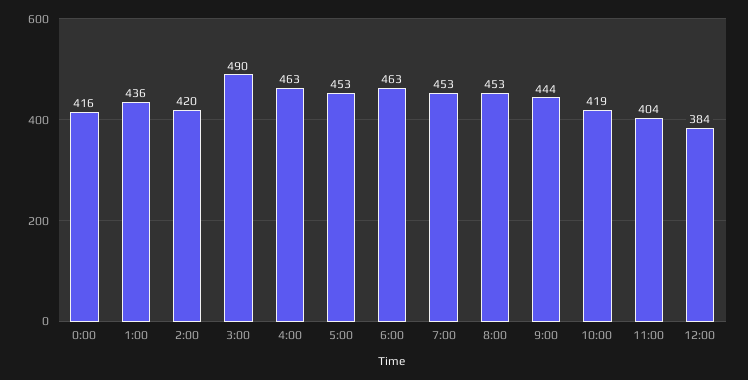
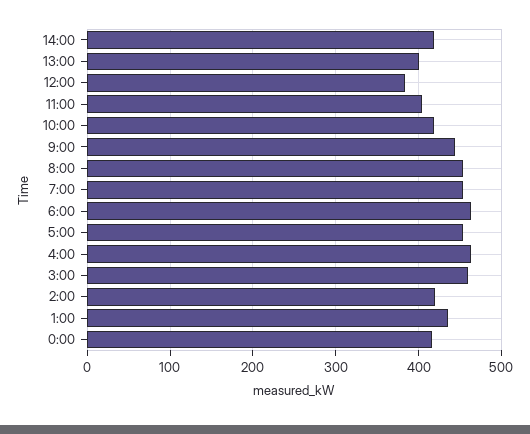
3:00: 490 -> 460
14:00: none -> 420
13:00: none -> 400

